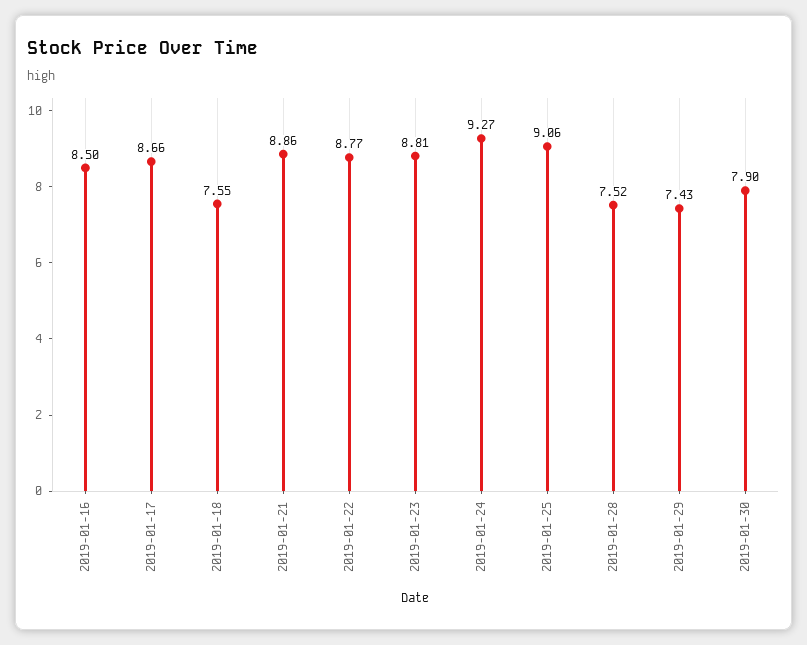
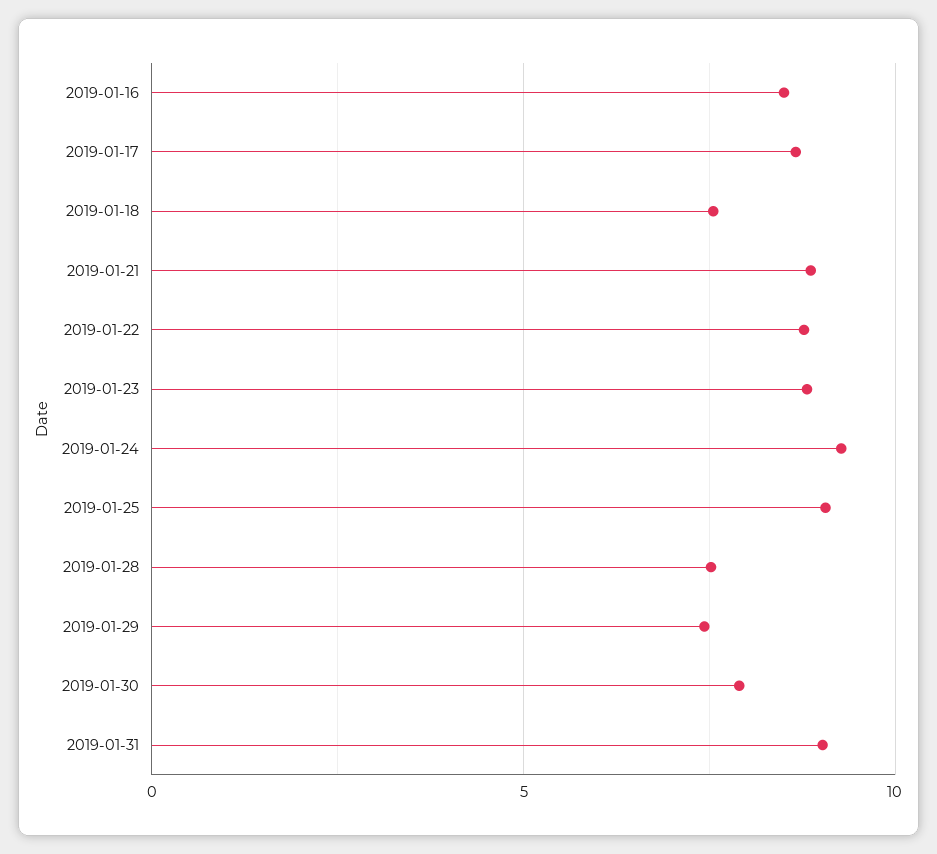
2019-01-31: none -> 9

